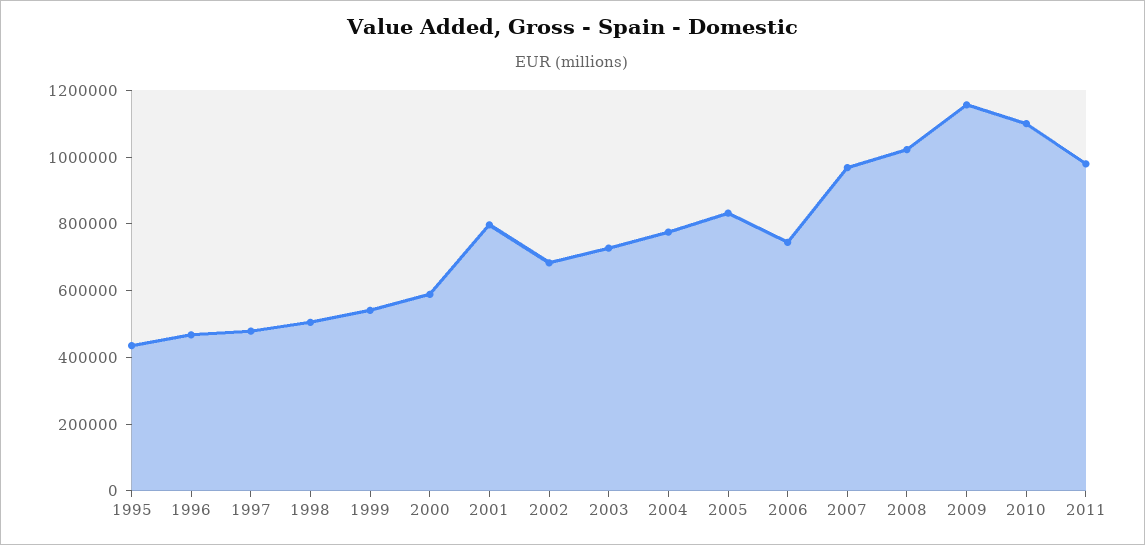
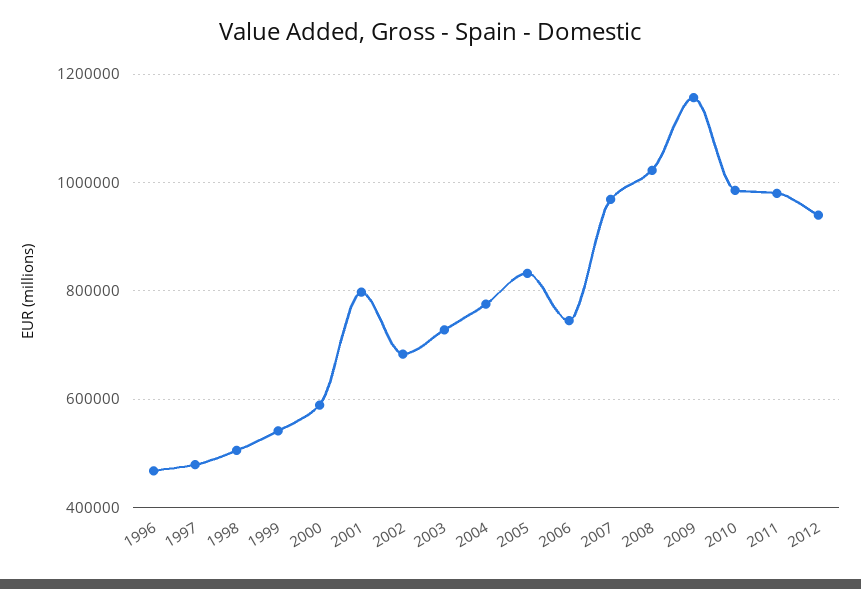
1995: 450000 -> none
2010: 1100000 -> 980000
2012: none -> 940000

